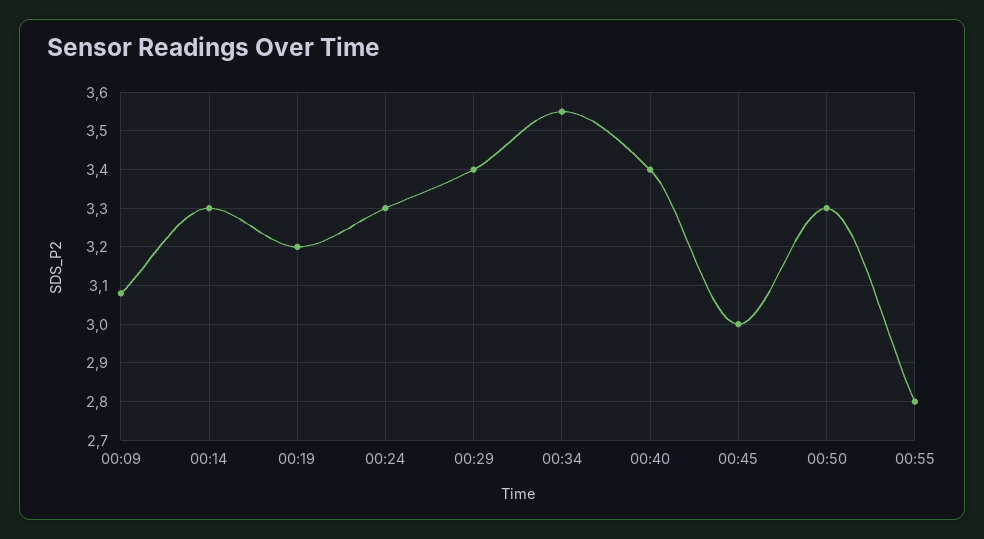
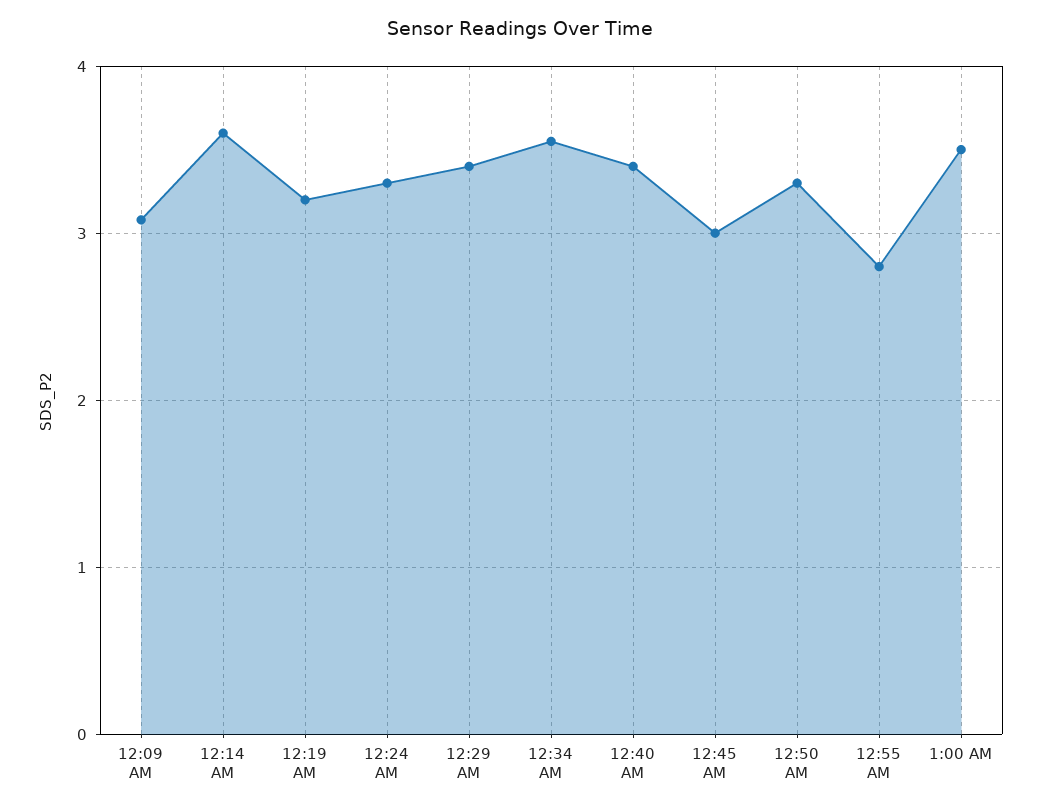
00:14: 3.3 -> 3.6
1:00 AM: none -> 3.5

